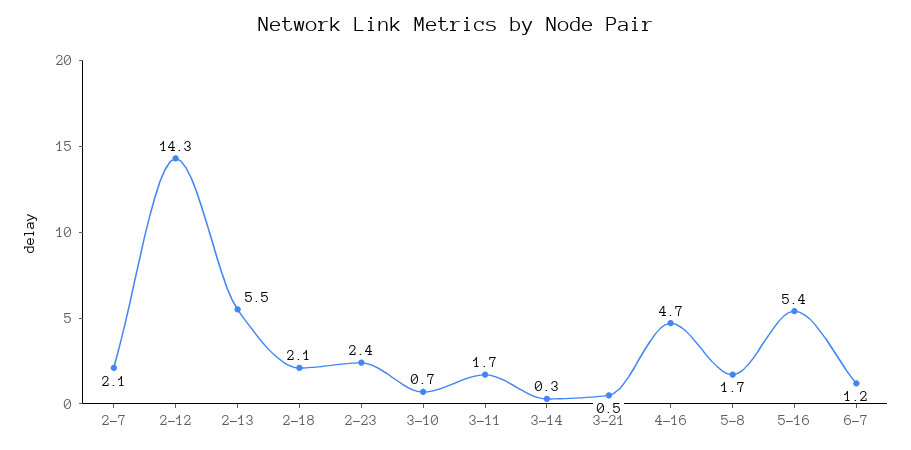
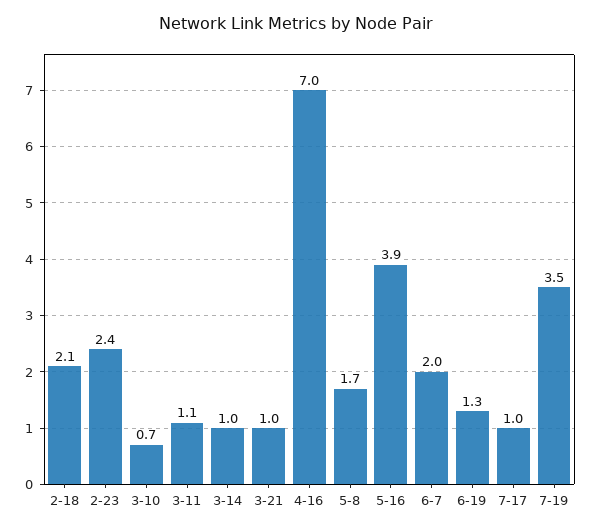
2-7: 2.1 -> none
2-12: 14.3 -> none
2-13: 5.5 -> none
3-11: 1.7 -> 1.1
3-14: 0.3 -> 1
3-21: 0.5 -> 1
4-16: 4.7 -> 7
5-16: 5.4 -> 3.9
6-7: 1.2 -> 2
6-19: none -> 1.3
7-17: none -> 1
7-19: none -> 3.5

